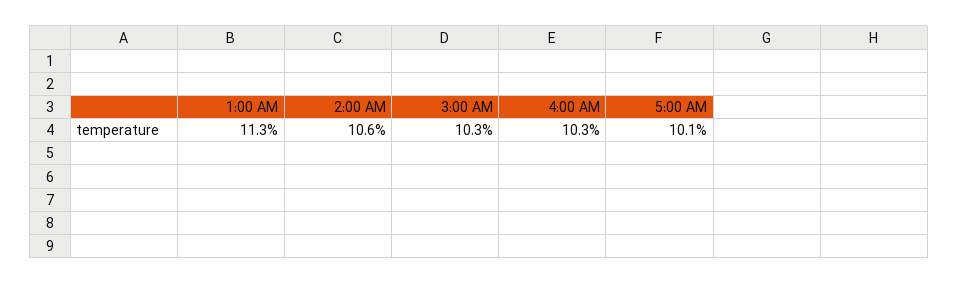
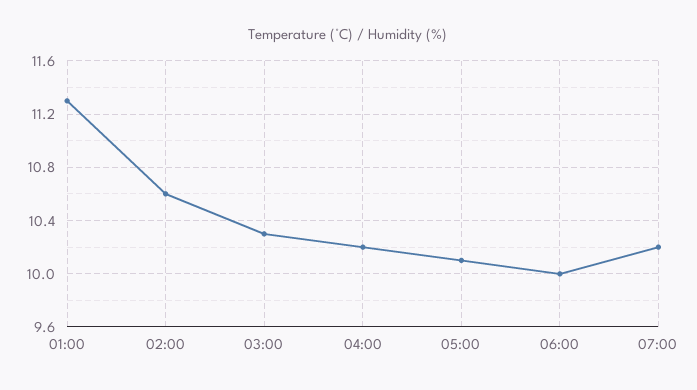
4:00 AM: 10.3 -> 10.2
06:00: none -> 10
07:00: none -> 10.2

